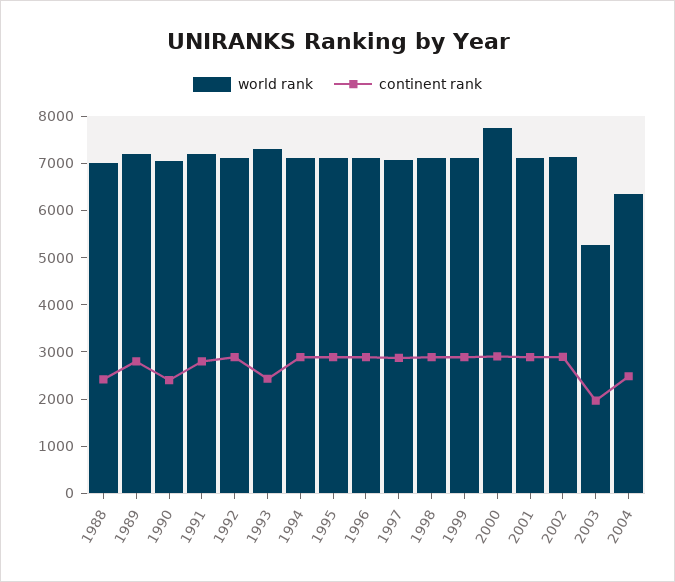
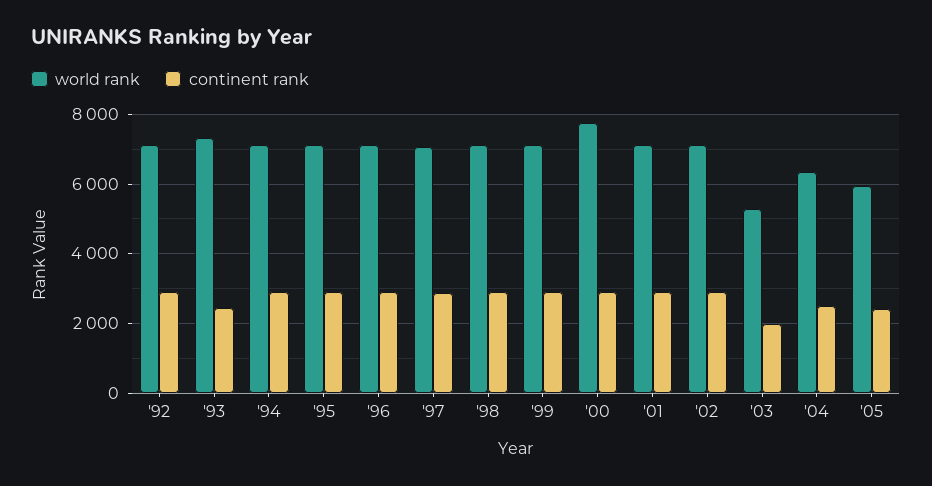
world rank, 1988: 7000 -> none
continent rank, 1988: 2400 -> none
world rank, 1989: 7200 -> none
continent rank, 1989: 2800 -> none
world rank, 1990: 7000 -> none
continent rank, 1990: 2400 -> none
world rank, 1991: 7200 -> none
continent rank, 1991: 2800 -> none
world rank, '05: none -> 6000
continent rank, '05: none -> 2400

